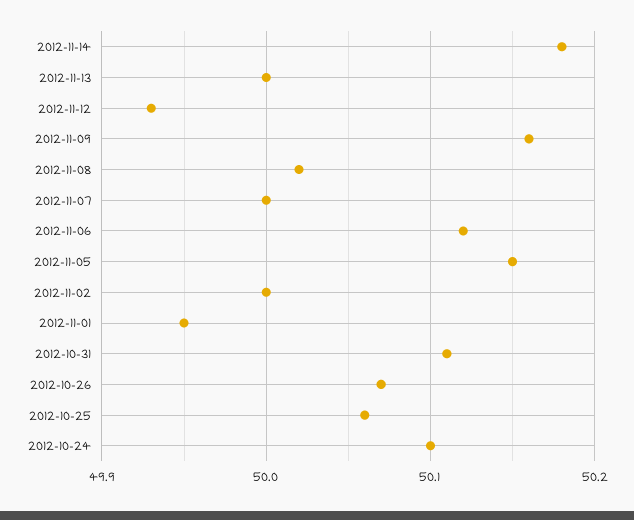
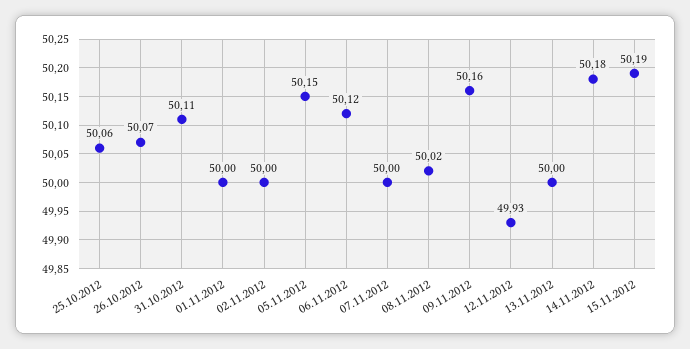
2012-11-01: 49.95 -> 50
2012-10-24: 50.1 -> none
15.11.2012: none -> 50.19

